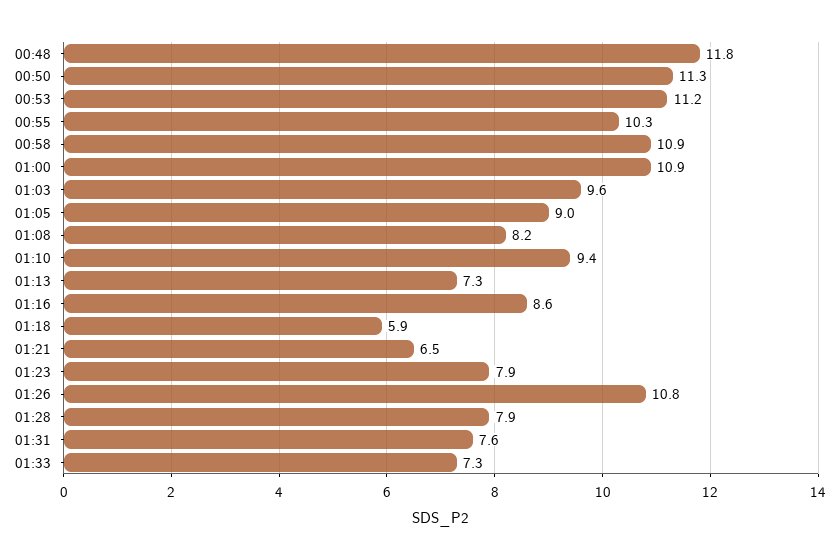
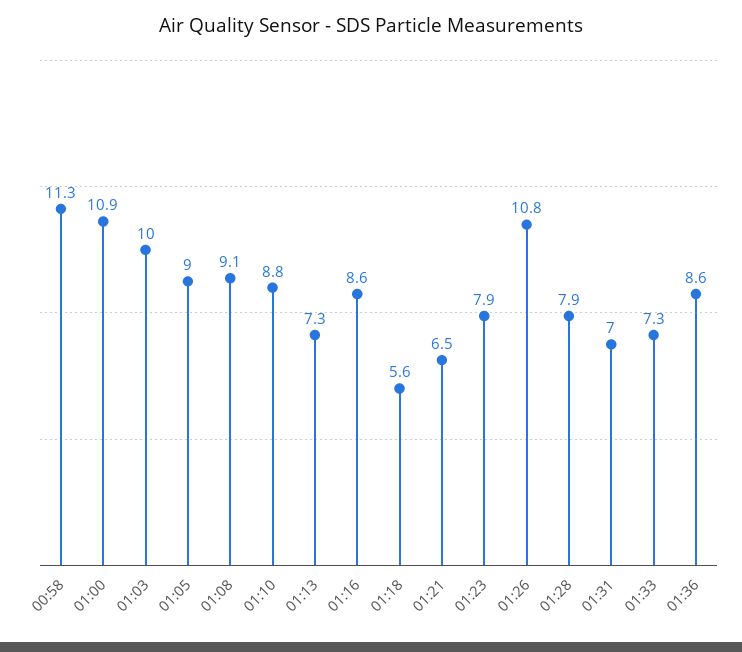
00:48: 11.8 -> none
00:50: 11.3 -> none
00:53: 11.2 -> none
00:55: 10.3 -> none
00:58: 10.9 -> 11.3
01:03: 9.6 -> 10
01:08: 8.2 -> 9.1
01:10: 9.4 -> 8.8
01:18: 5.9 -> 5.6
01:31: 7.6 -> 7
01:36: none -> 8.6

